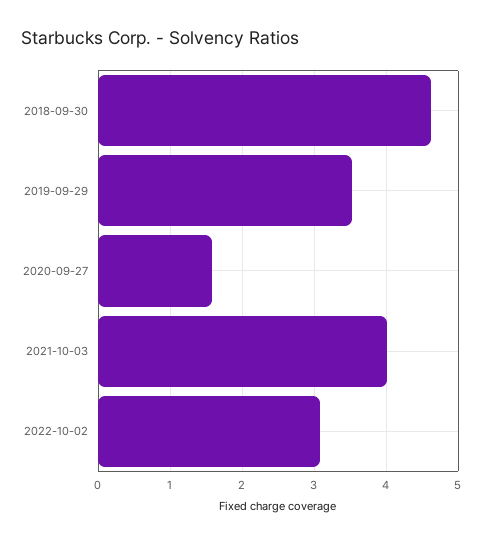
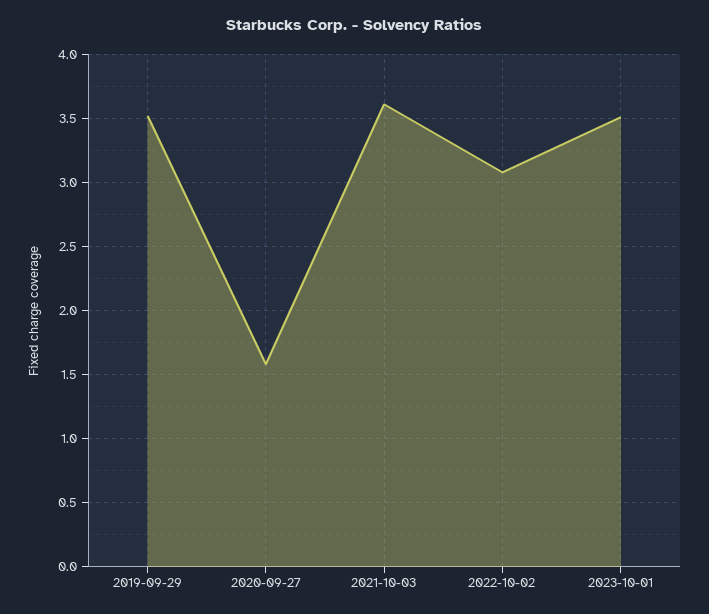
2018-09-30: 4.6 -> none
2021-10-03: 4 -> 3.6
2023-10-01: none -> 3.5

